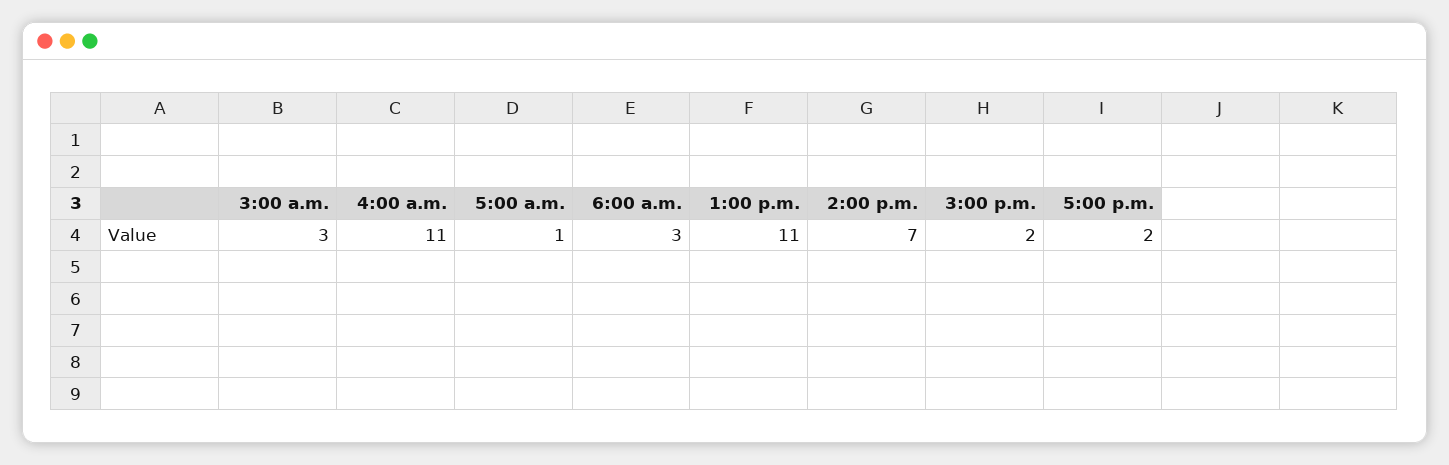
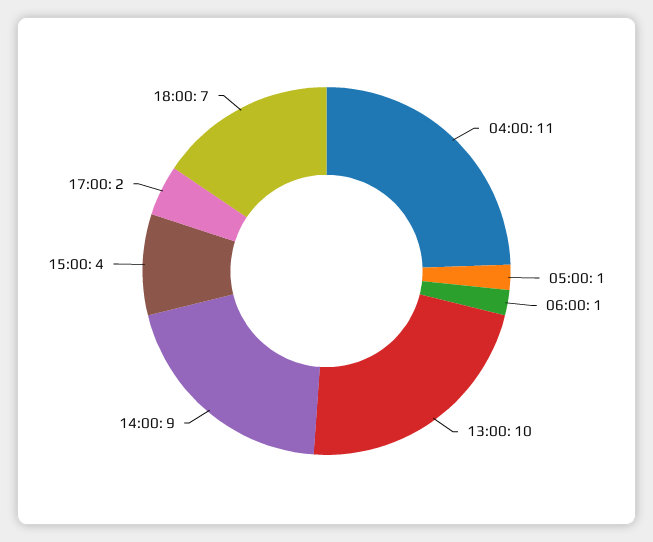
3:00 a.m.: 3 -> none
6:00 a.m.: 3 -> 1
1:00 p.m.: 11 -> 10
2:00 p.m.: 7 -> 9
3:00 p.m.: 2 -> 4
18:00: none -> 7

